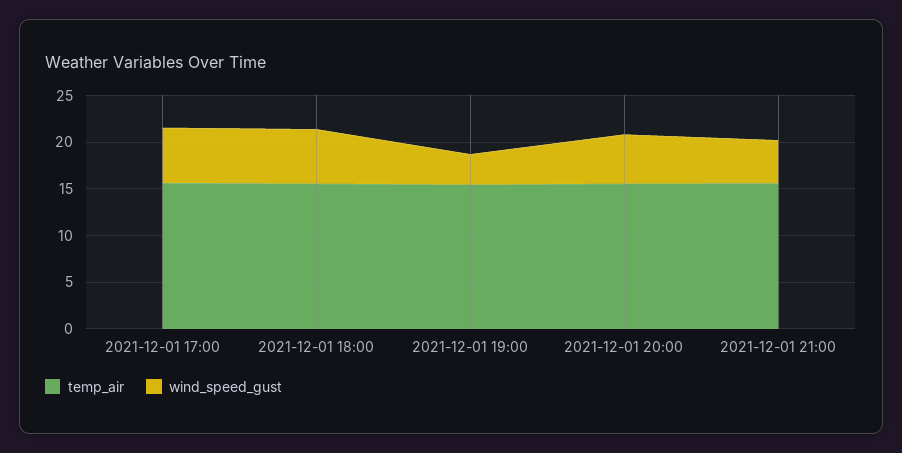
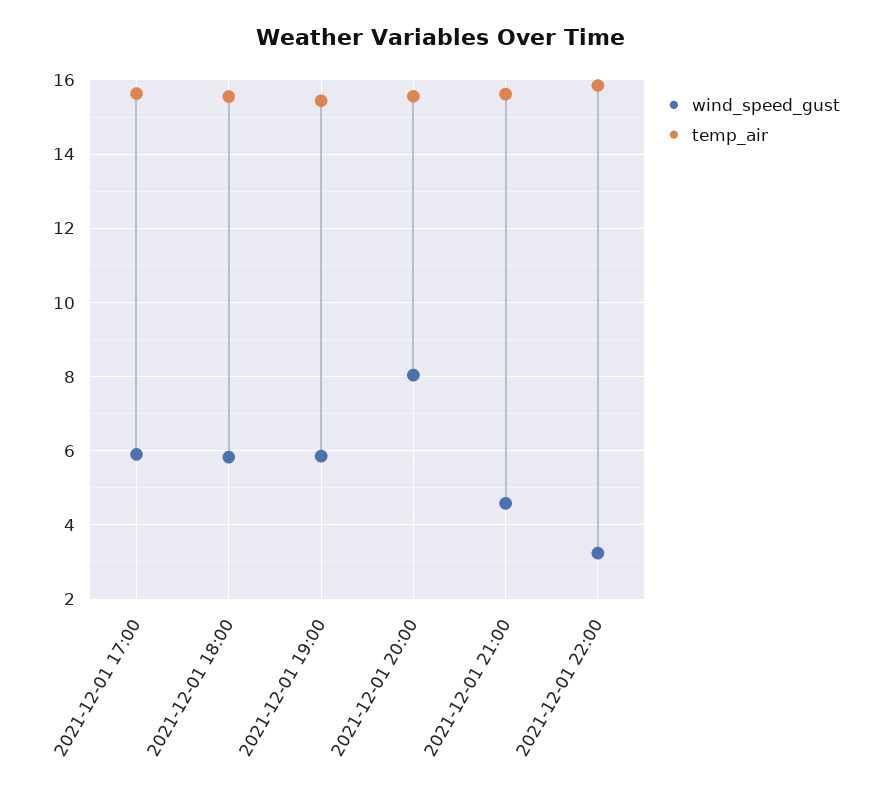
wind_speed_gust, 2021-12-01 19:00: 3 -> 5.8
wind_speed_gust, 2021-12-01 20:00: 5 -> 8
wind_speed_gust, 2021-12-01 22:00: none -> 3.2
temp_air, 2021-12-01 22:00: none -> 15.8

